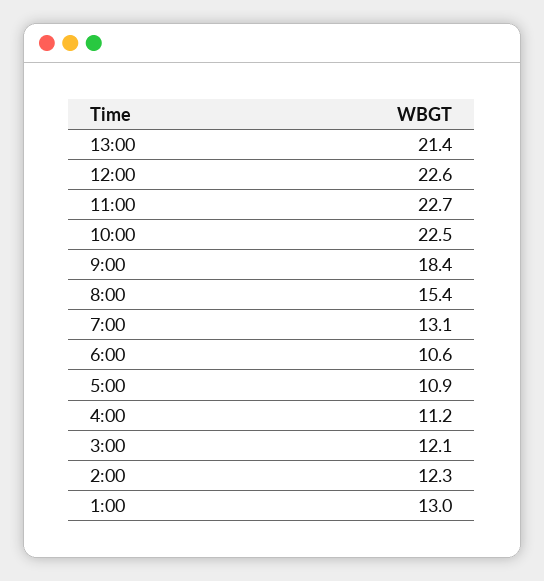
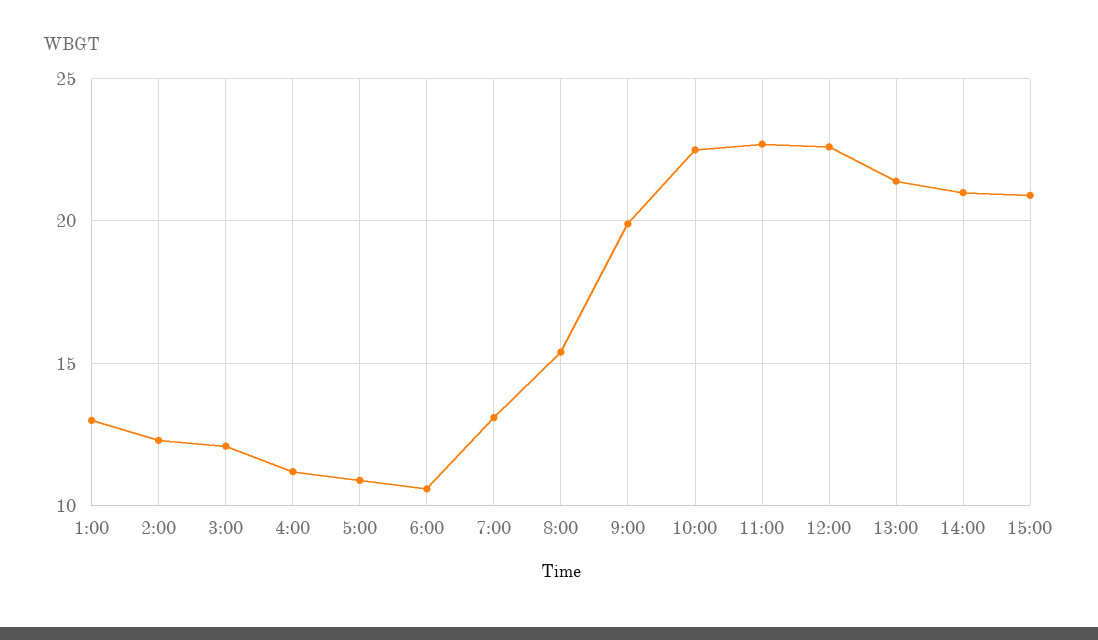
9:00: 18.4 -> 20
14:00: none -> 21
15:00: none -> 21

